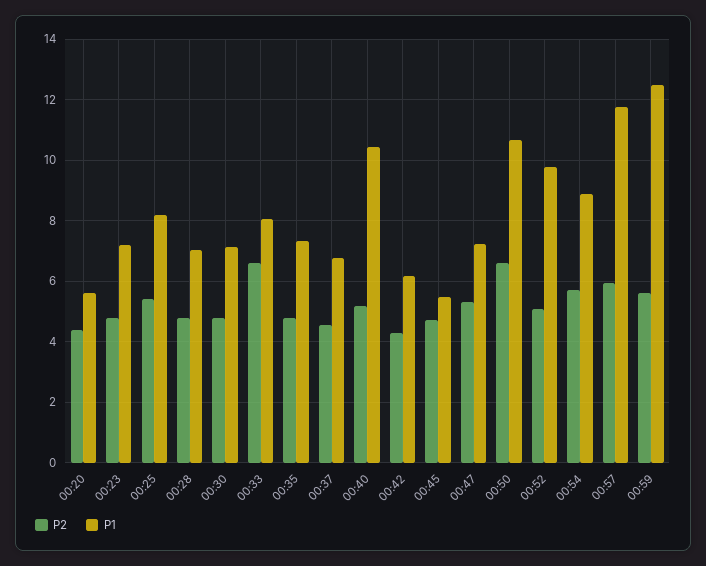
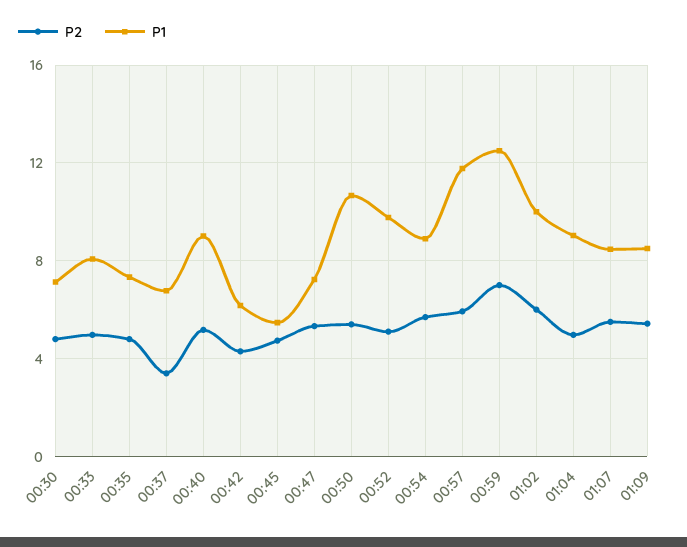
P2, 00:20: 4.4 -> none
P1, 00:20: 5.6 -> none
P2, 00:23: 4.8 -> none
P1, 00:23: 7.2 -> none
P2, 00:25: 5.4 -> none
P1, 00:25: 8.2 -> none
P2, 00:28: 4.8 -> none
P1, 00:28: 7 -> none
P2, 00:33: 6.6 -> 5
P2, 00:37: 4.6 -> 3.5
P1, 00:40: 10.4 -> 9
P2, 00:50: 6.6 -> 5.5
P2, 00:59: 5.6 -> 7
P2, 01:02: none -> 6
P1, 01:02: none -> 10
P2, 01:04: none -> 5
P1, 01:04: none -> 9
P2, 01:07: none -> 5.5
P1, 01:07: none -> 8.5
P2, 01:09: none -> 5.5
P1, 01:09: none -> 8.5

